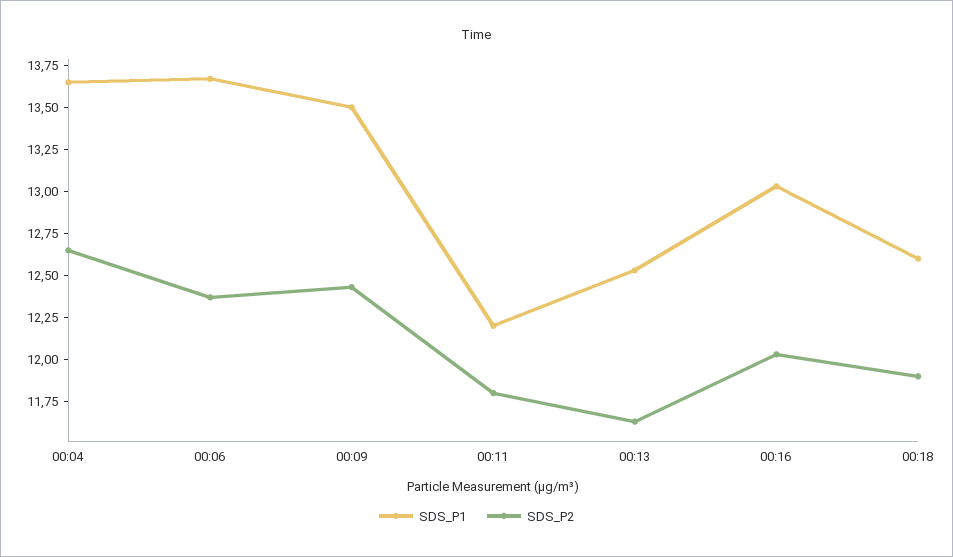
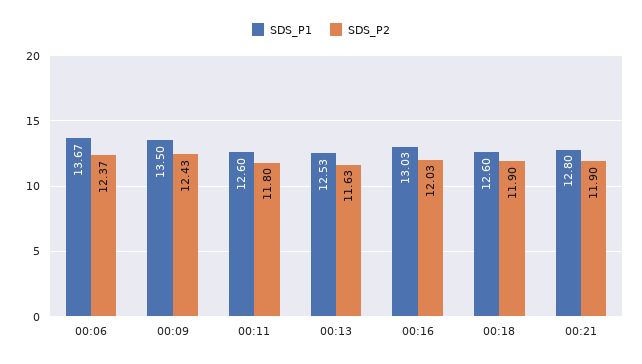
SDS_P1, 00:04: 13.65 -> none
SDS_P2, 00:04: 12.65 -> none
SDS_P1, 00:11: 12.2 -> 12.6
SDS_P1, 00:21: none -> 12.8
SDS_P2, 00:21: none -> 11.9

